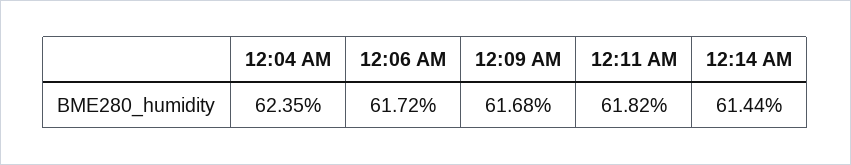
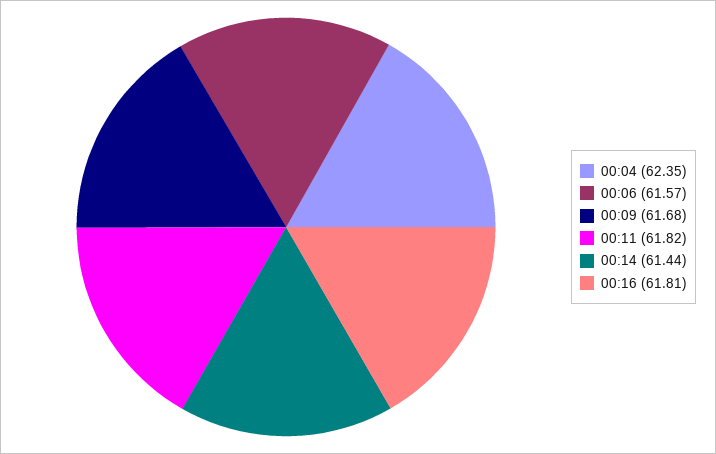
12:06 AM: 61.72 -> 61.57
00:16: none -> 61.81

